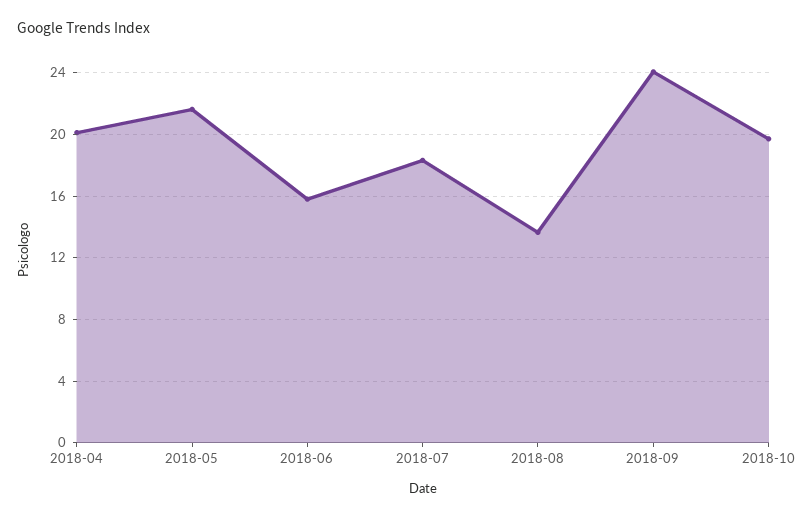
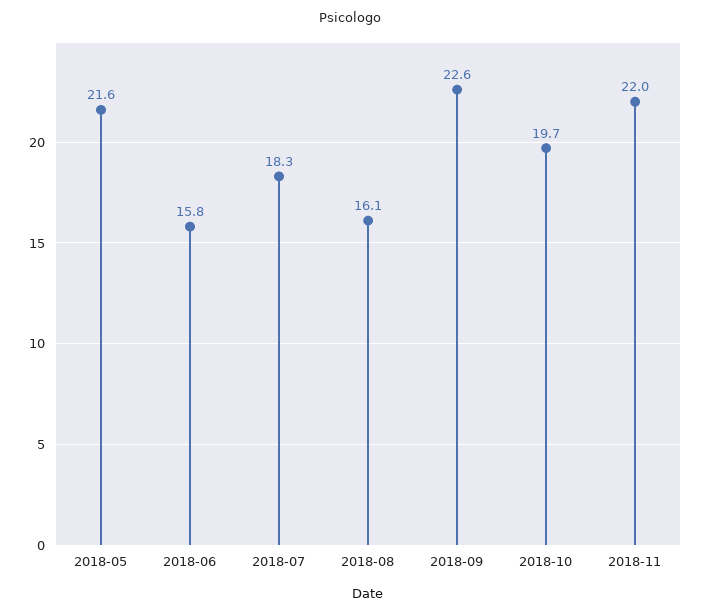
2018-04: 20 -> none
2018-08: 13.5 -> 16.1
2018-09: 24 -> 22.6
2018-11: none -> 22

